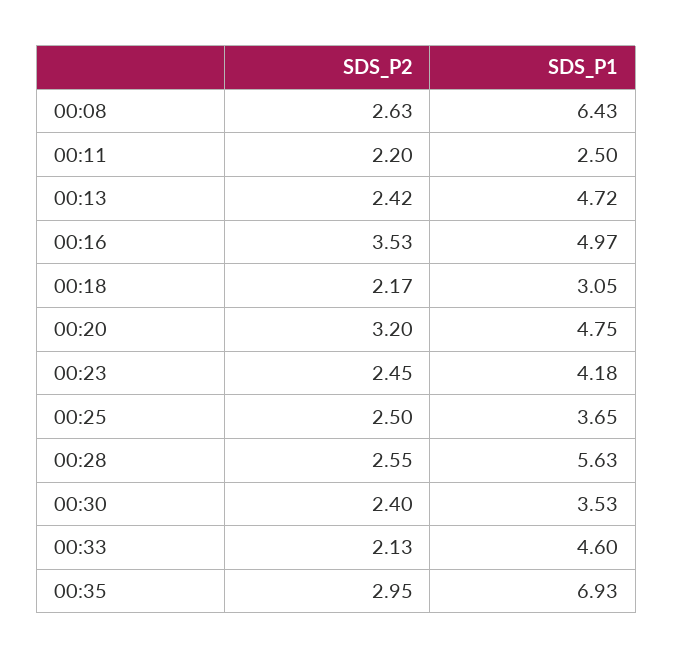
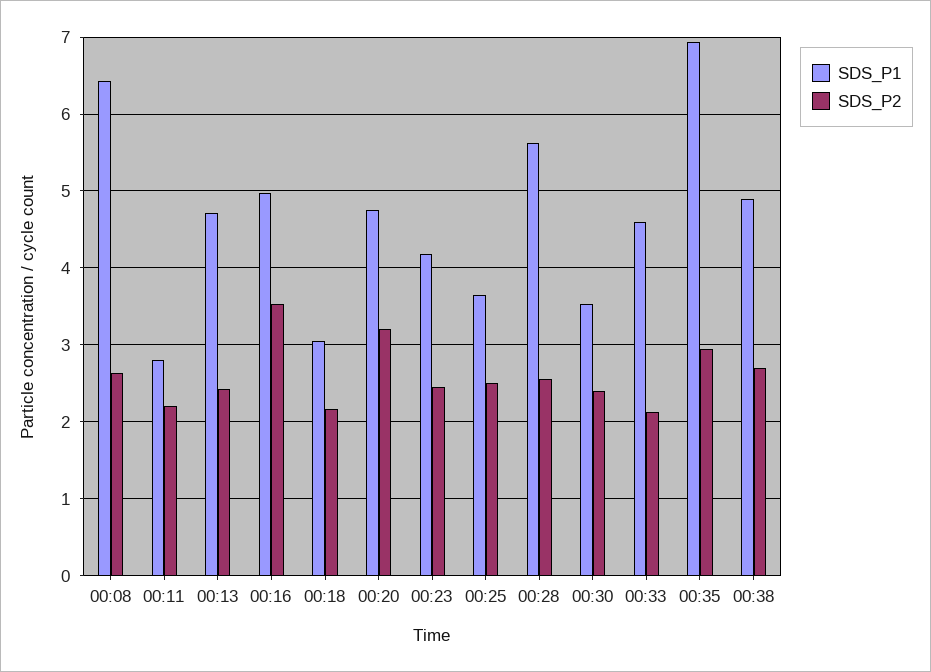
SDS_P1, 00:11: 2.5 -> 2.8
SDS_P1, 00:38: none -> 4.9
SDS_P2, 00:38: none -> 2.7

